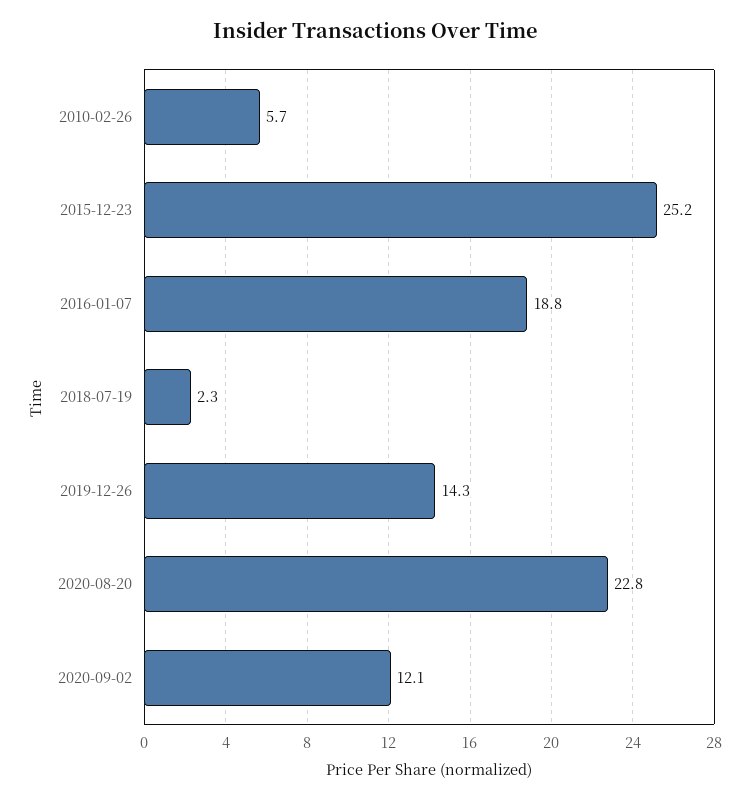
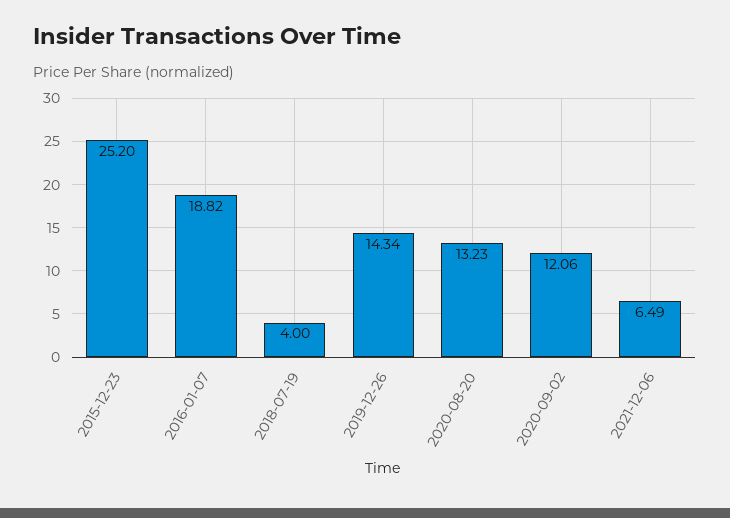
2010-02-26: 5.7 -> none
2018-07-19: 2.3 -> 4
2020-08-20: 22.8 -> 13.23
2021-12-06: none -> 6.49

